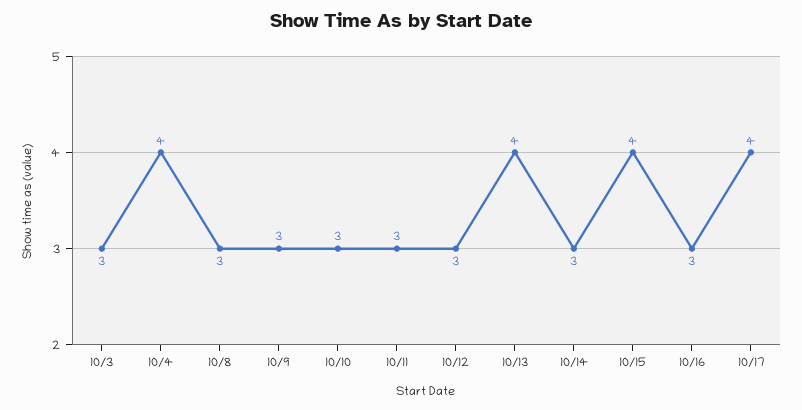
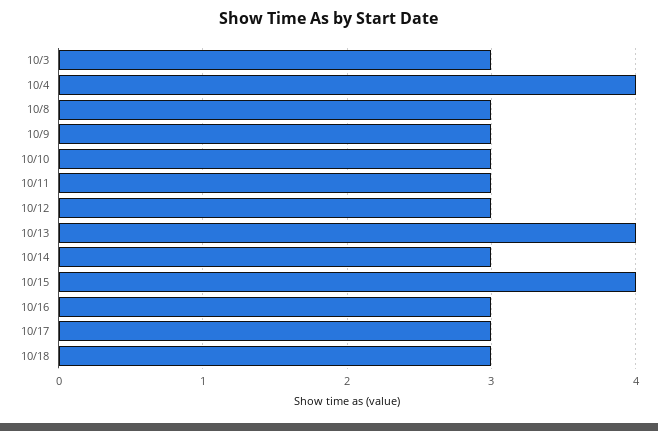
10/17: 4 -> 3
10/18: none -> 3

